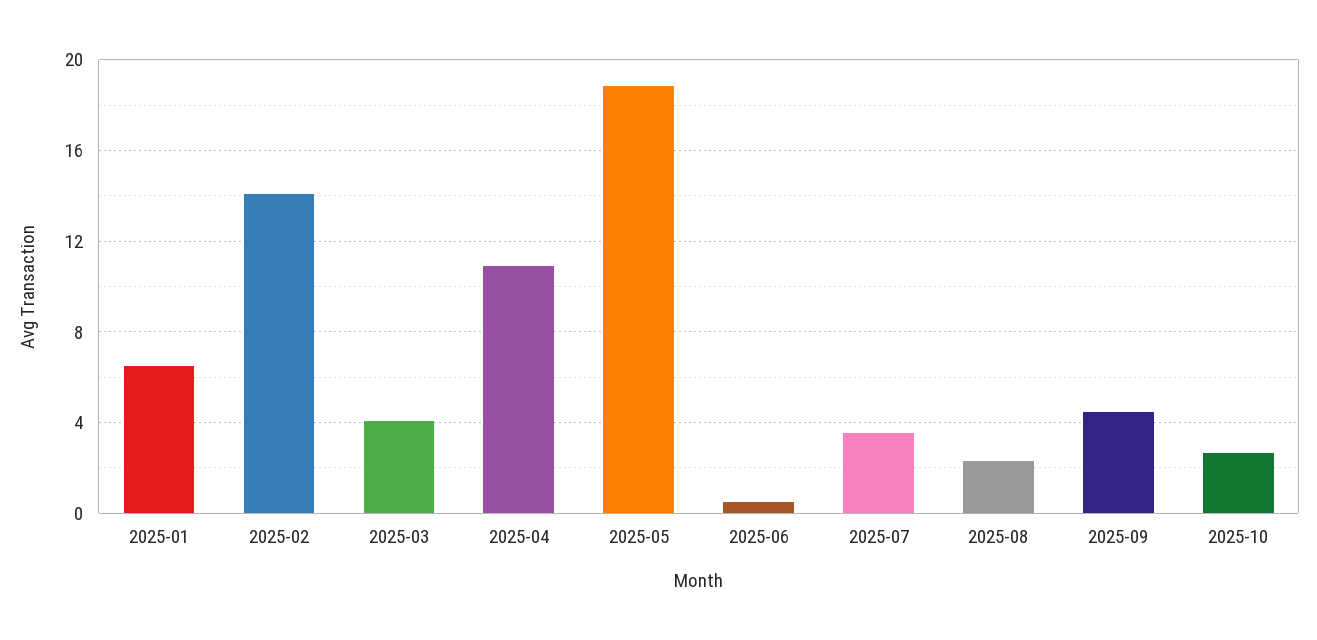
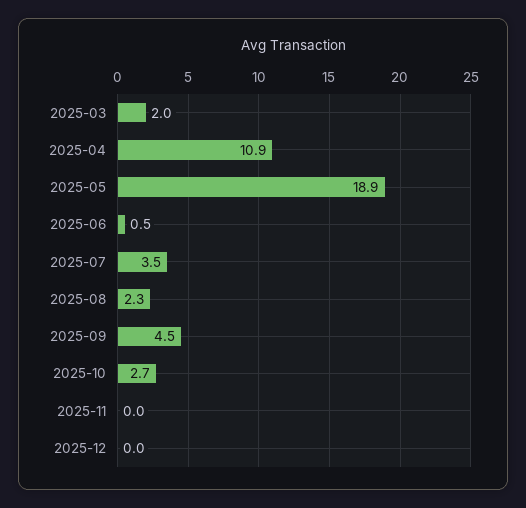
2025-01: 6.5 -> none
2025-02: 14 -> none
2025-03: 4 -> 2
2025-11: none -> 0
2025-12: none -> 0

